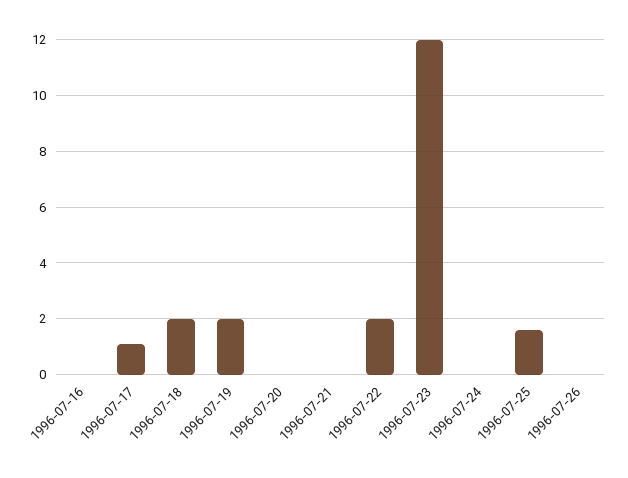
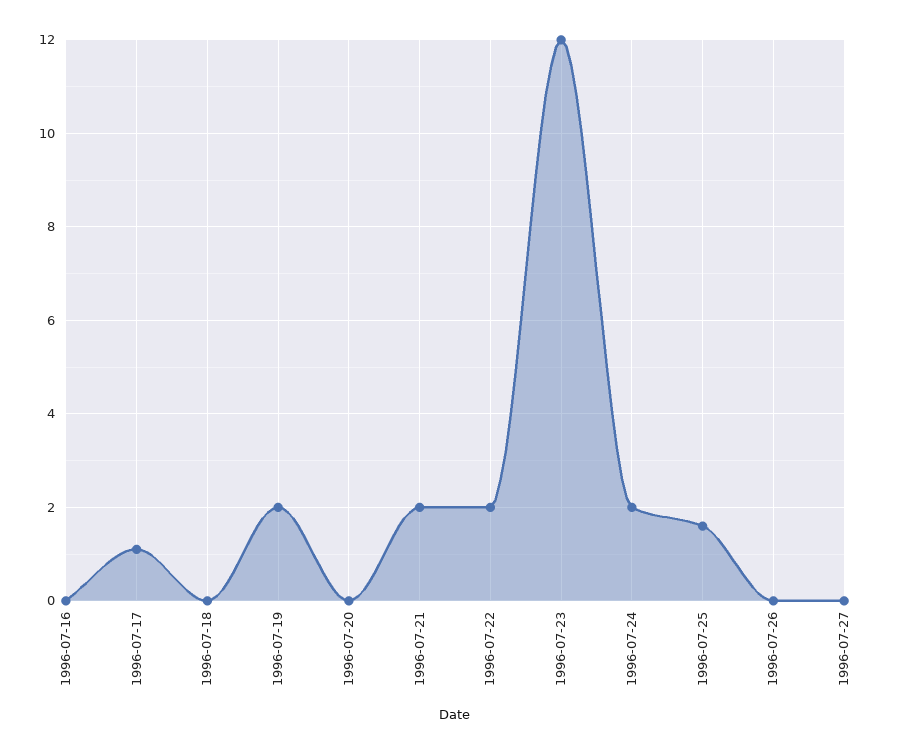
1996-07-18: 2 -> 0
1996-07-21: 0 -> 2
1996-07-24: 0 -> 2
1996-07-27: none -> 0

